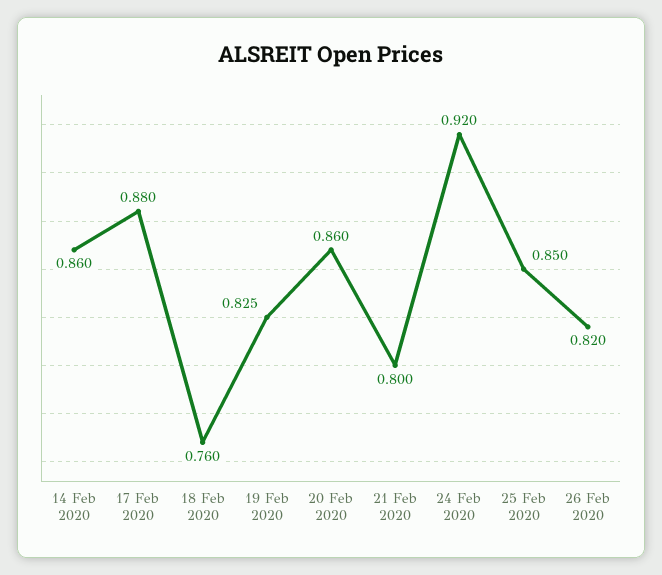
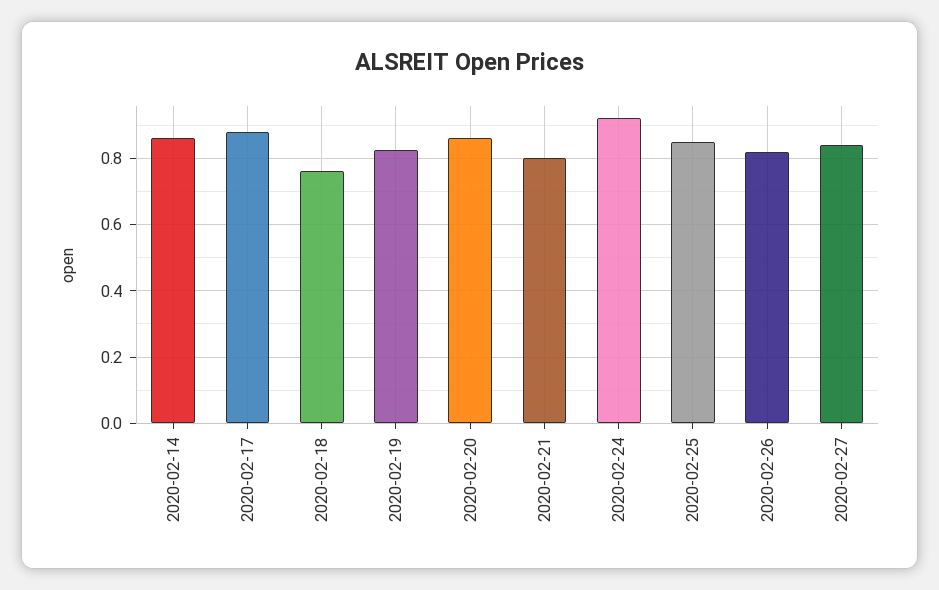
2020-02-27: none -> 0.84

